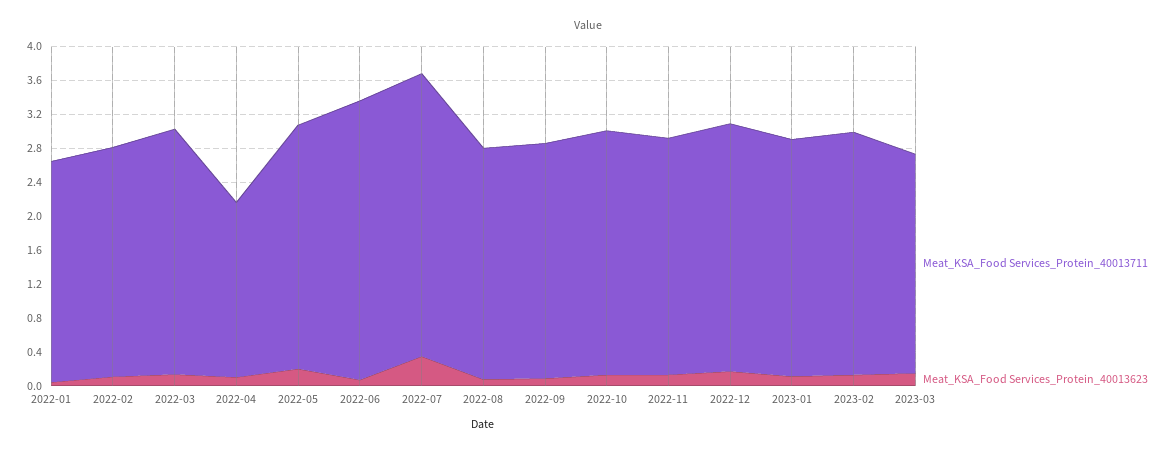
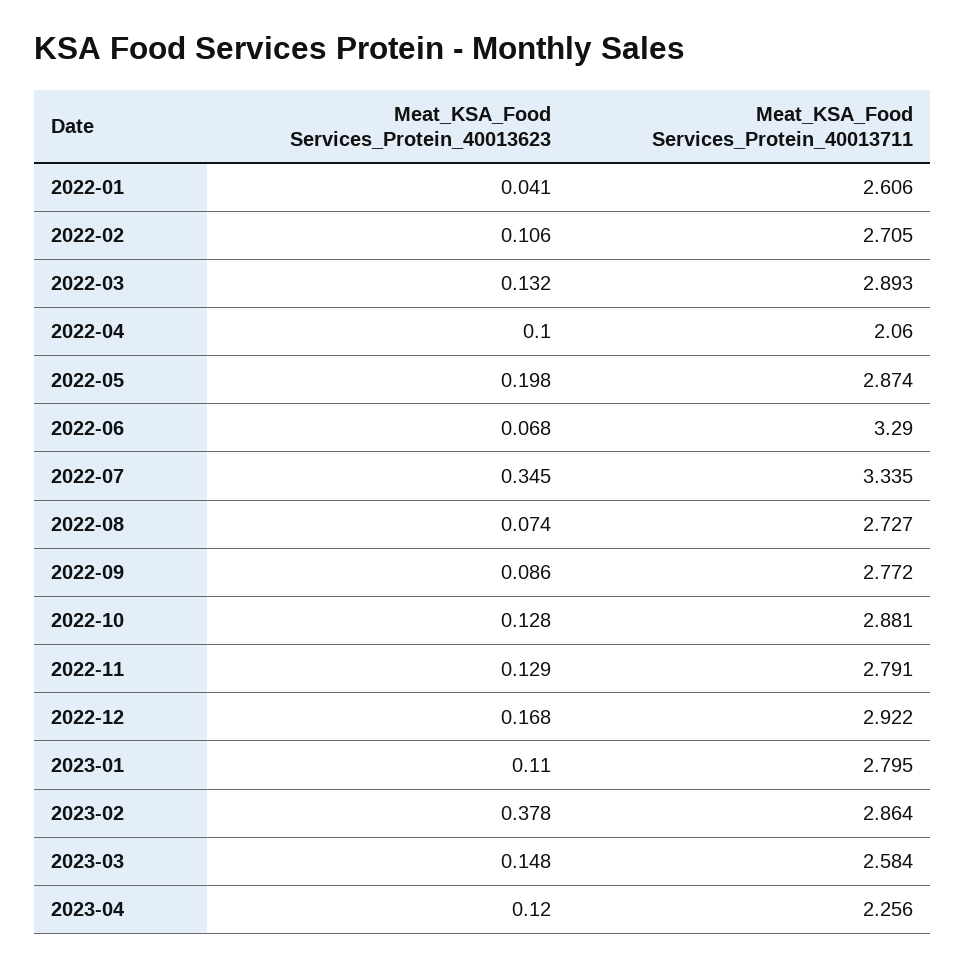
Meat_KSA_Food Services_Protein_40013623, 2023-02: 0.1 -> 0.378
Meat_KSA_Food Services_Protein_40013623, 2023-04: none -> 0.12
Meat_KSA_Food Services_Protein_40013711, 2023-04: none -> 2.256

